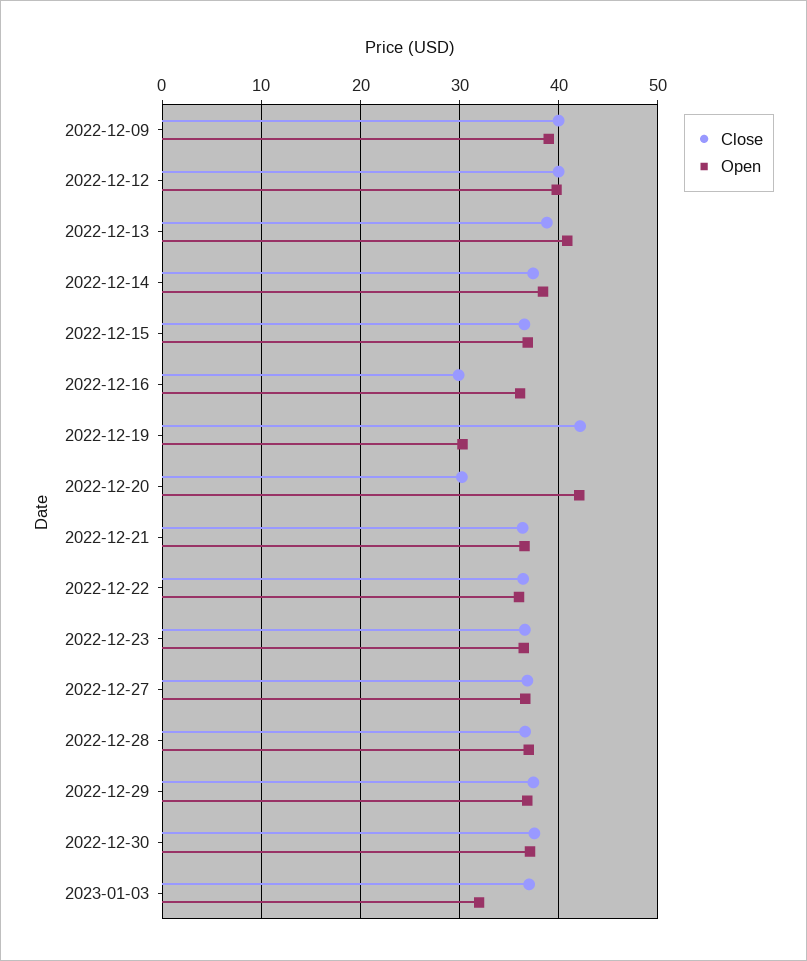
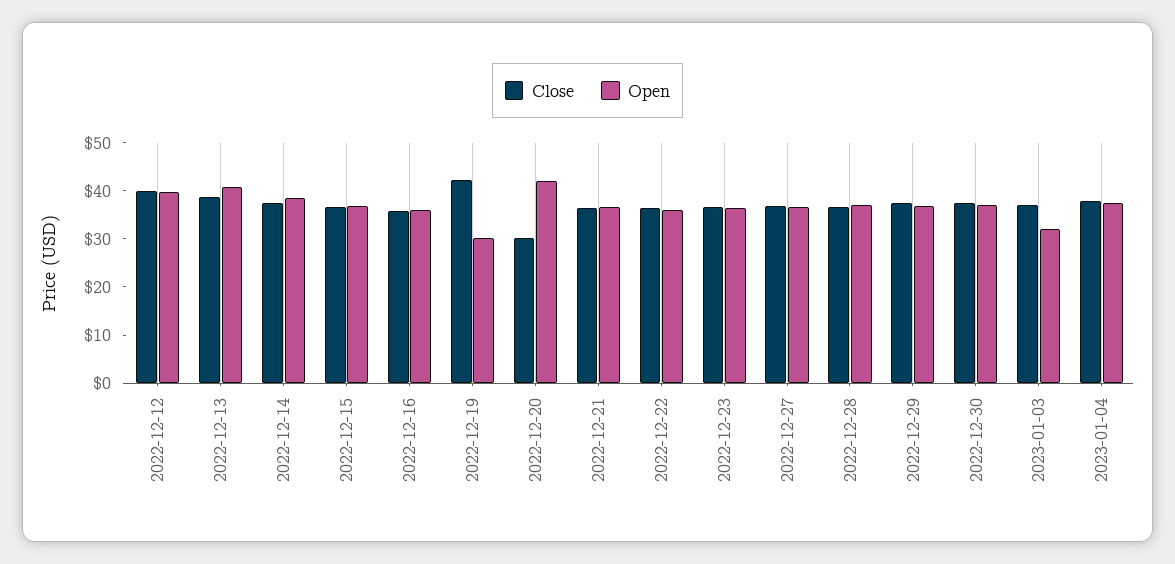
Close, 2022-12-09: 40 -> none
Open, 2022-12-09: 39 -> none
Close, 2022-12-16: 30 -> 36
Close, 2023-01-04: none -> 38
Open, 2023-01-04: none -> 38

